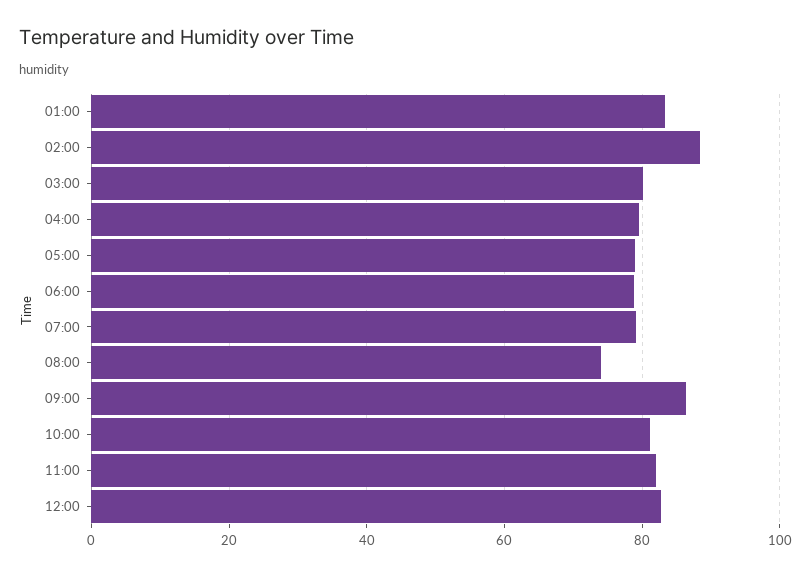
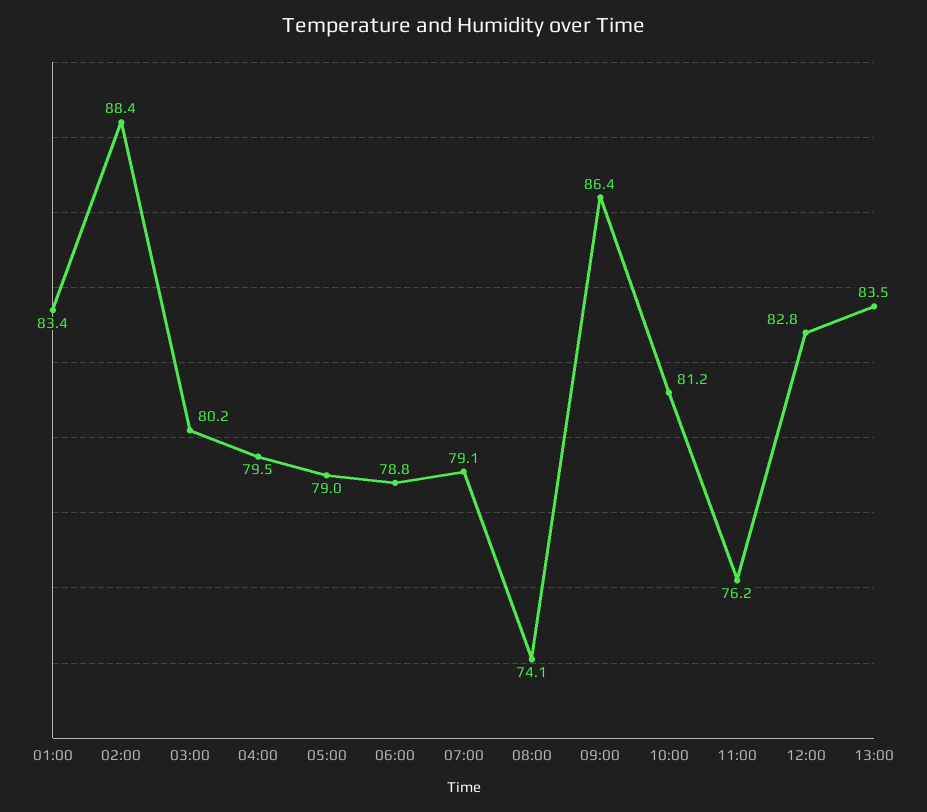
11:00: 82 -> 76.2
13:00: none -> 83.5

